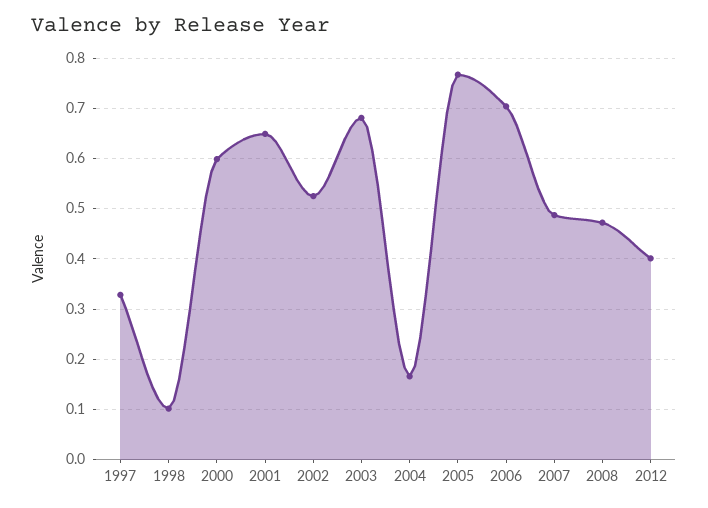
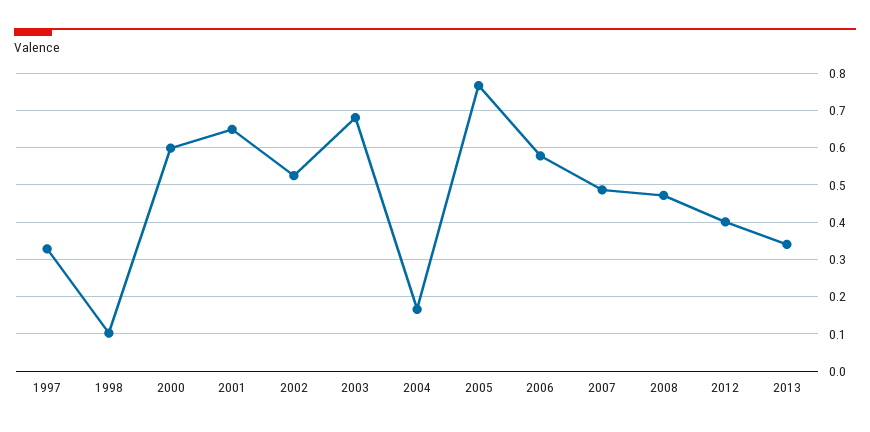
2006: 0.7 -> 0.58
2013: none -> 0.34

